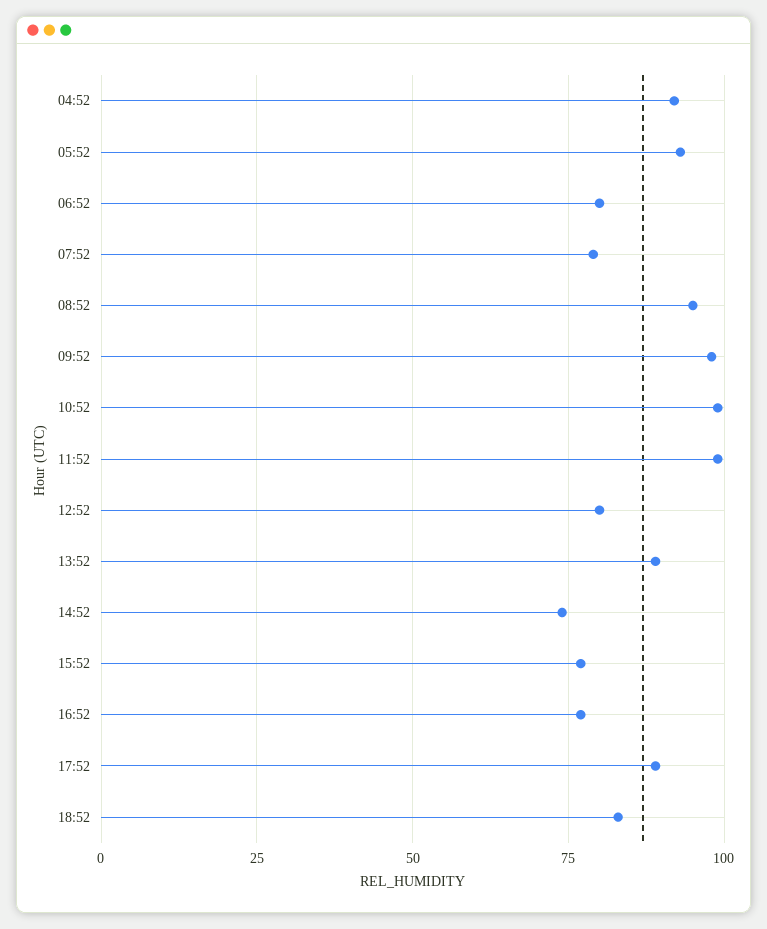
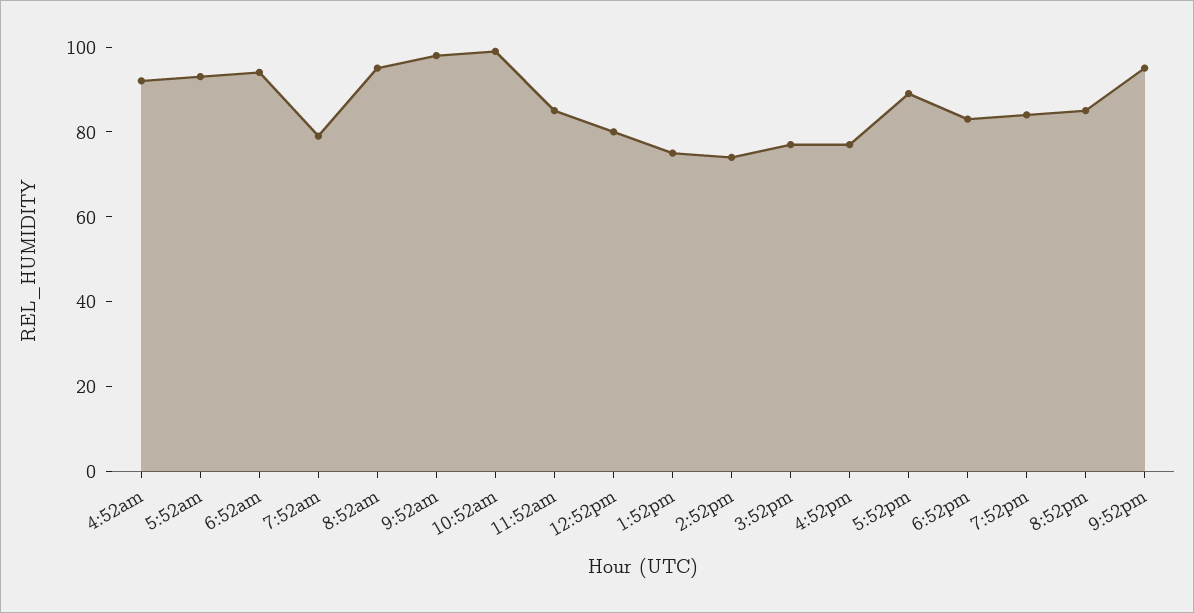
06:52: 80 -> 95
11:52: 100 -> 85
13:52: 90 -> 75
7:52pm: none -> 85
8:52pm: none -> 85
9:52pm: none -> 95

